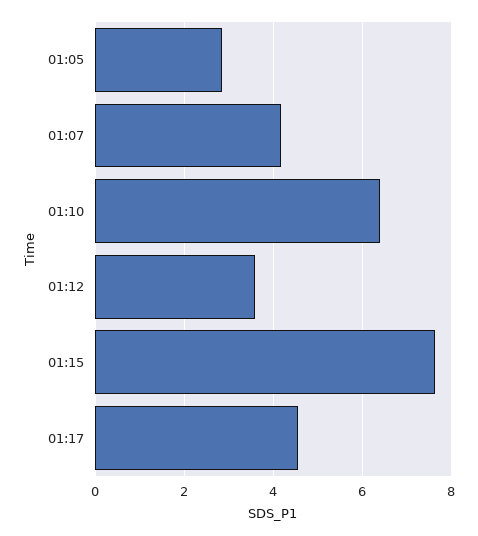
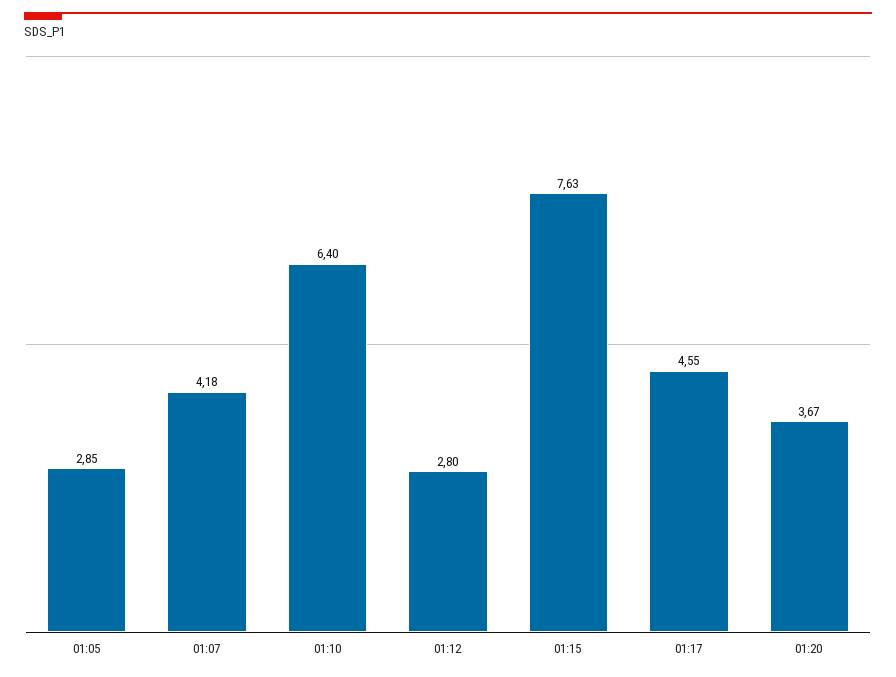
01:12: 3.6 -> 2.8
01:20: none -> 3.67

